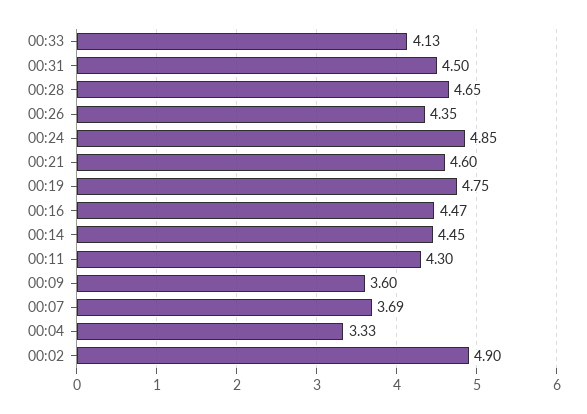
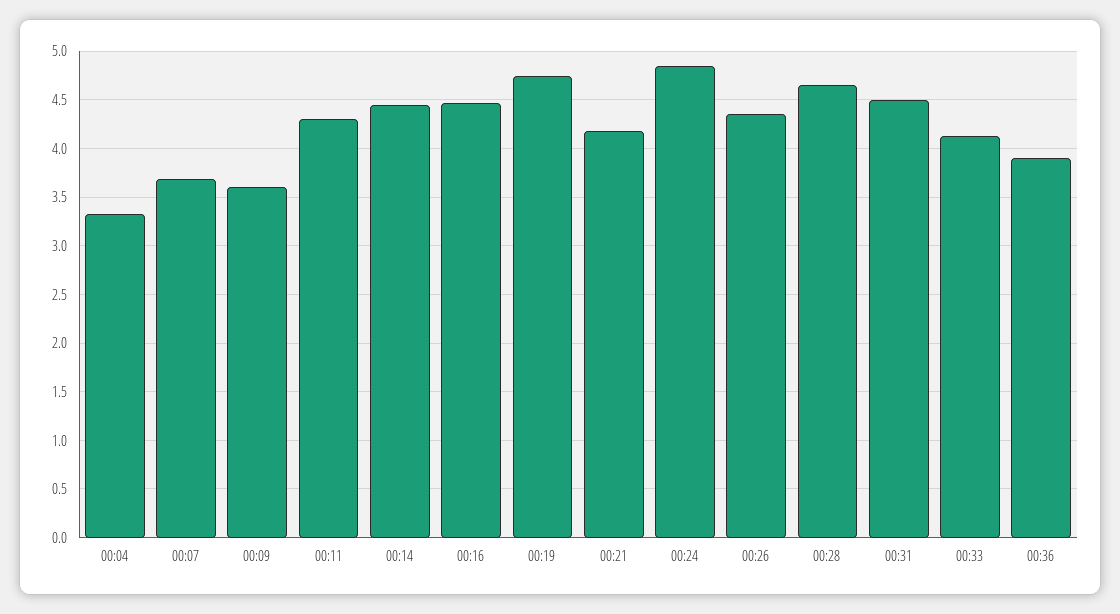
00:21: 4.6 -> 4.2
00:02: 4.9 -> none
00:36: none -> 3.9

